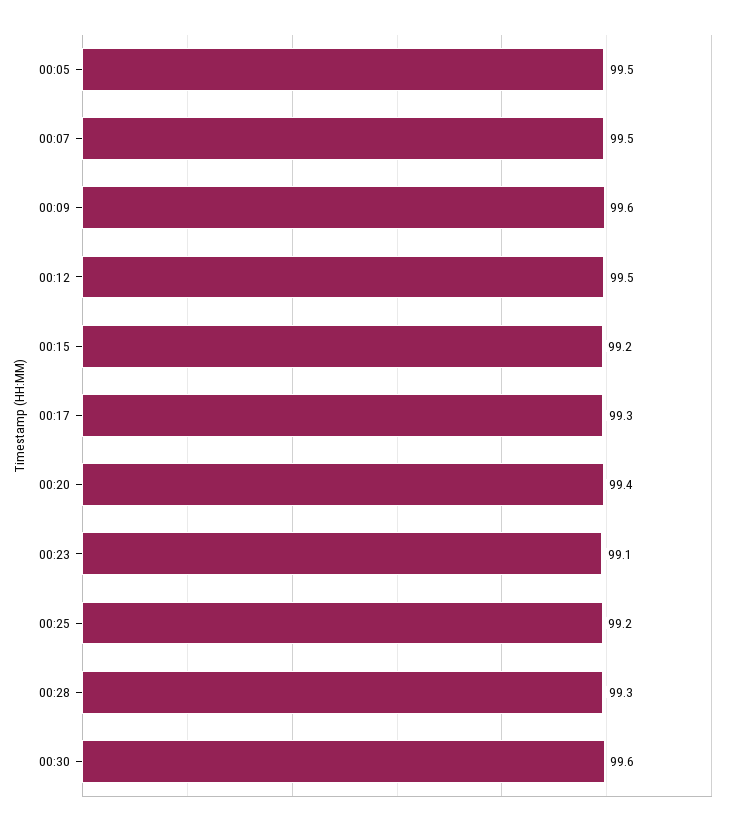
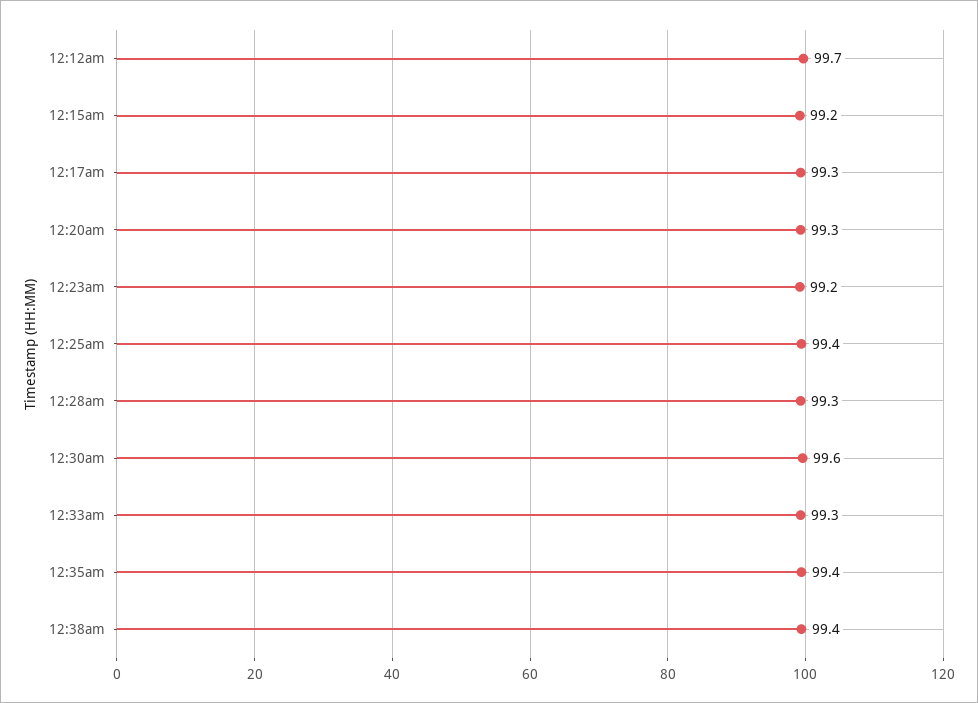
00:05: 99.5 -> none
00:07: 99.5 -> none
00:09: 99.6 -> none
00:12: 99.5 -> 99.7
00:20: 99.4 -> 99.3
00:23: 99.1 -> 99.2
00:25: 99.2 -> 99.4
12:33am: none -> 99.3
12:35am: none -> 99.4
12:38am: none -> 99.4

